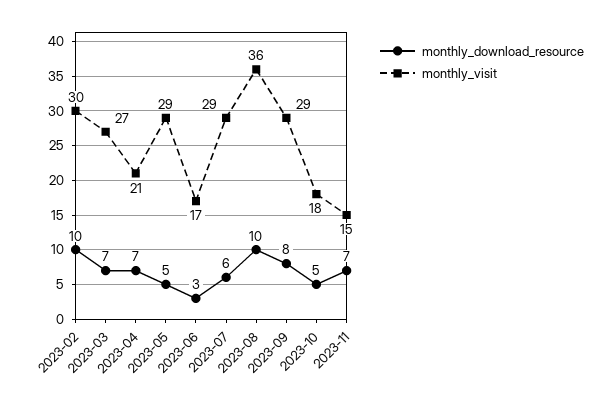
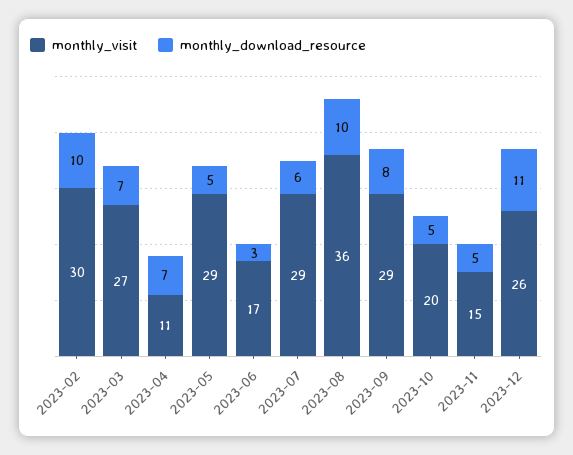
monthly_visit, 2023-04: 21 -> 11
monthly_visit, 2023-10: 18 -> 20
monthly_download_resource, 2023-11: 7 -> 5
monthly_visit, 2023-12: none -> 26
monthly_download_resource, 2023-12: none -> 11

